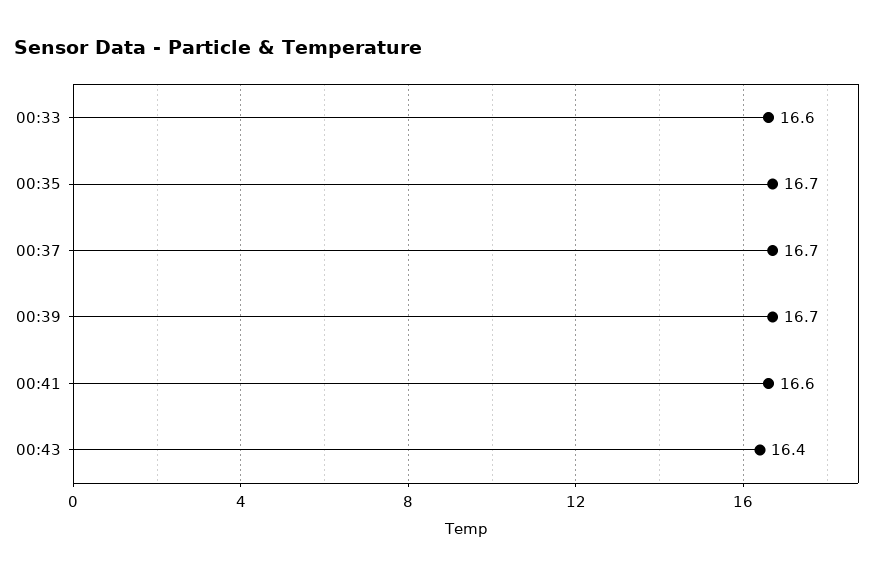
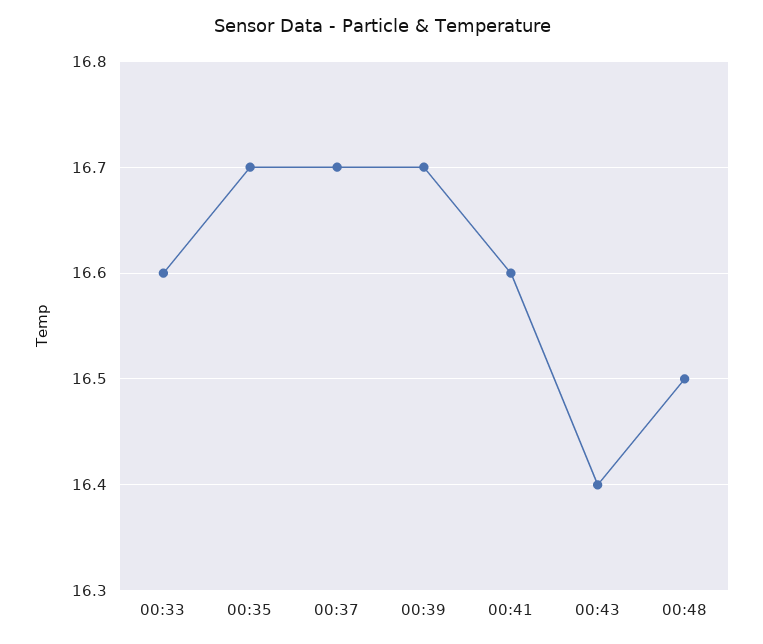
00:48: none -> 16.5

